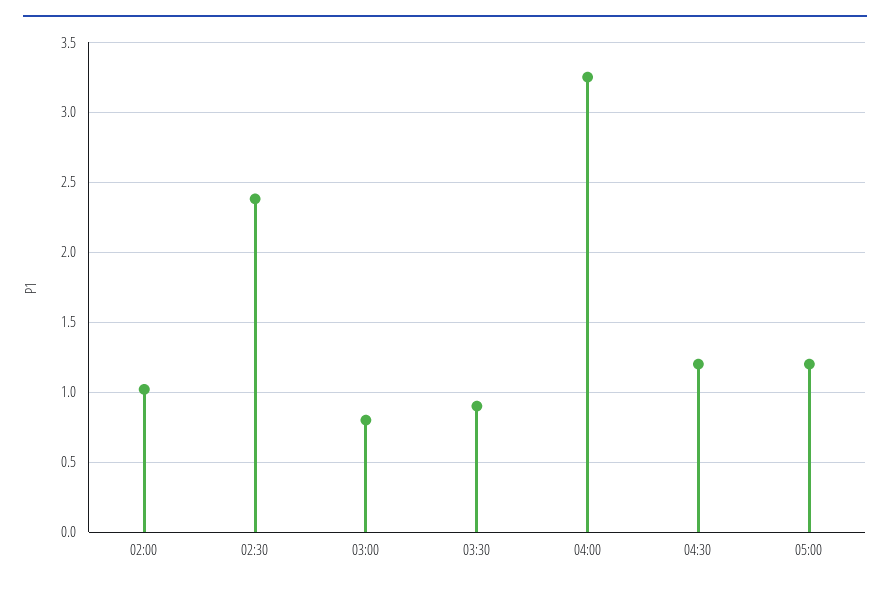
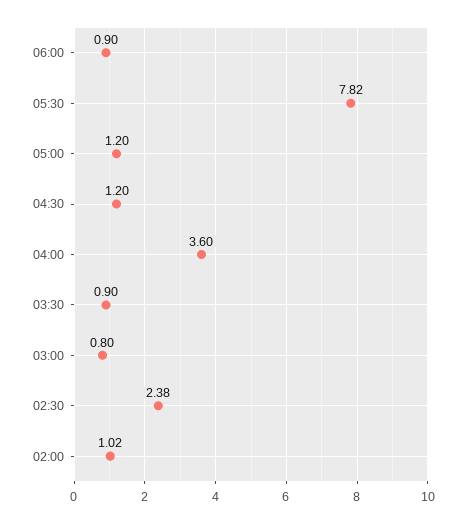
04:00: 3.25 -> 3.6
06:00: none -> 0.9
05:30: none -> 7.82

